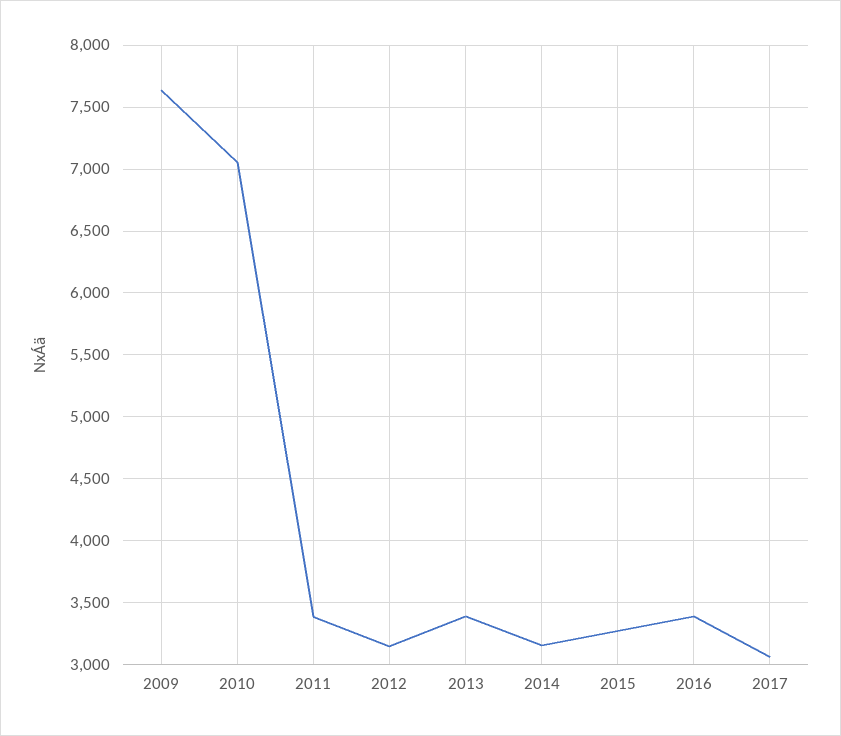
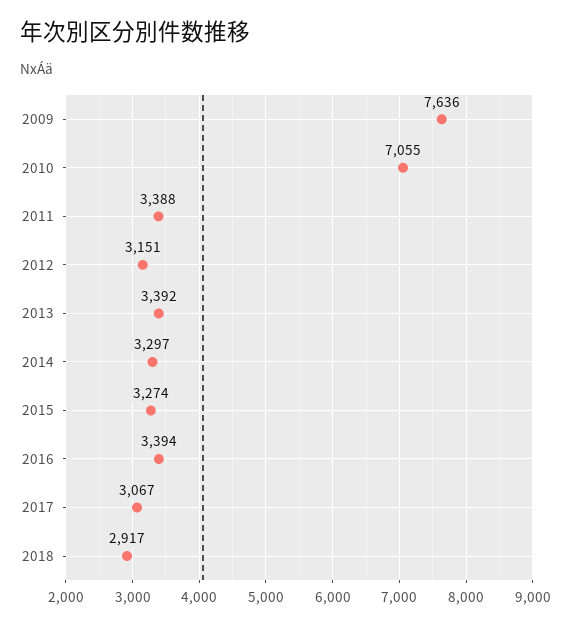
2014: 3150 -> 3297
2018: none -> 2917

